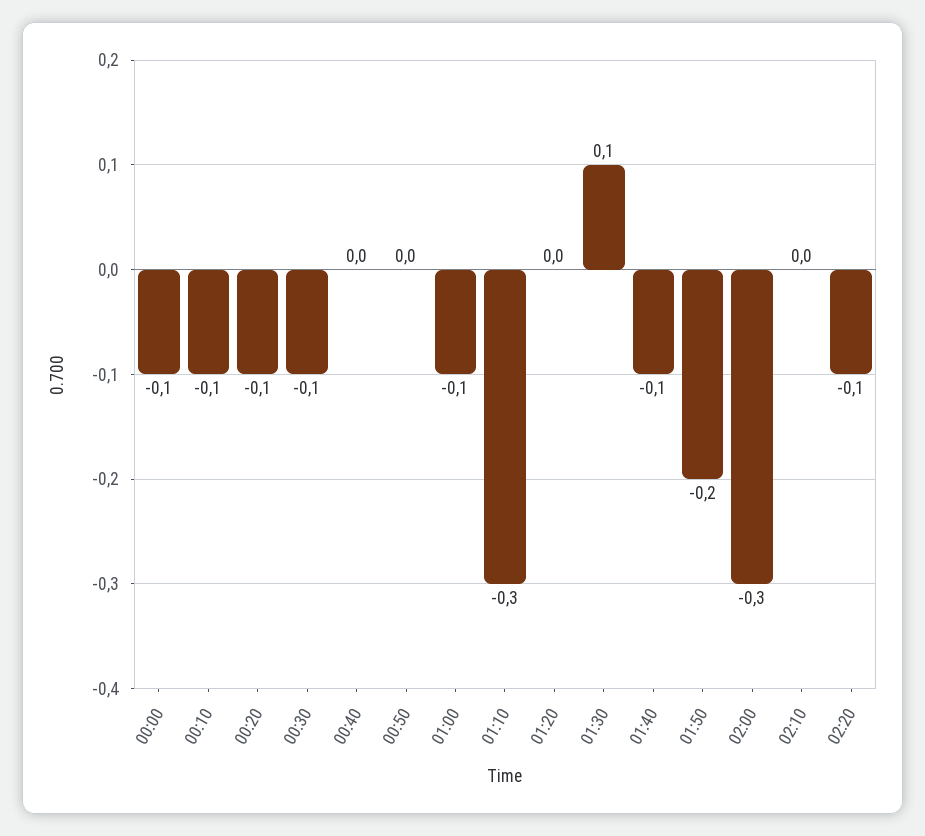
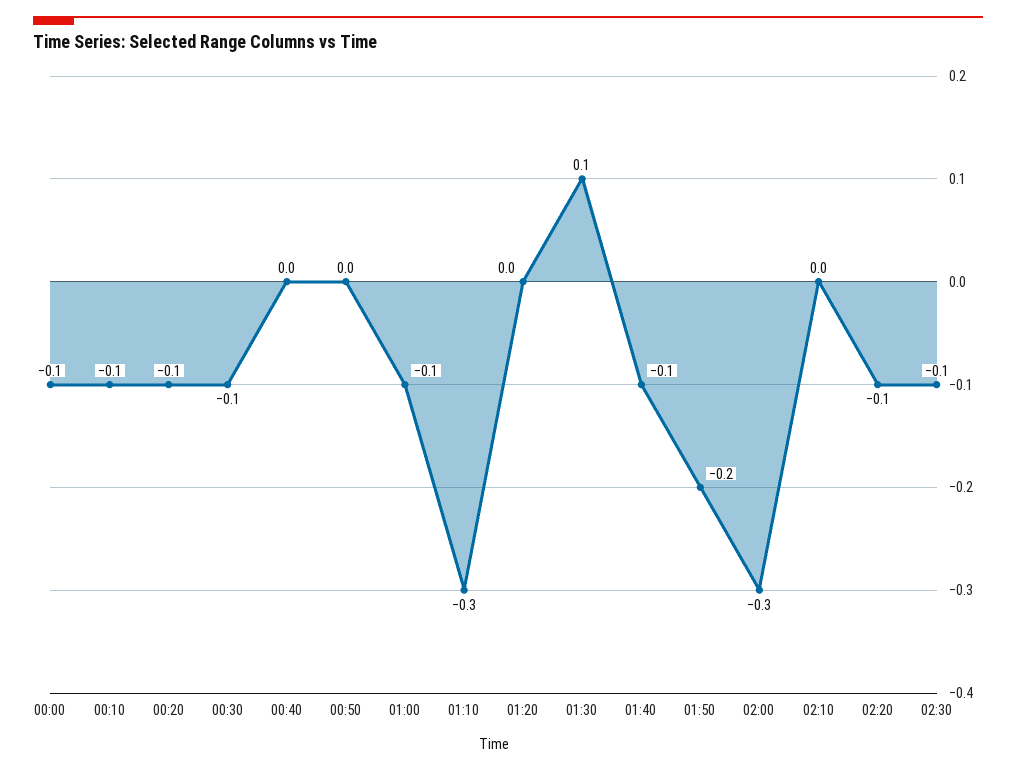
02:30: none -> -0.1

